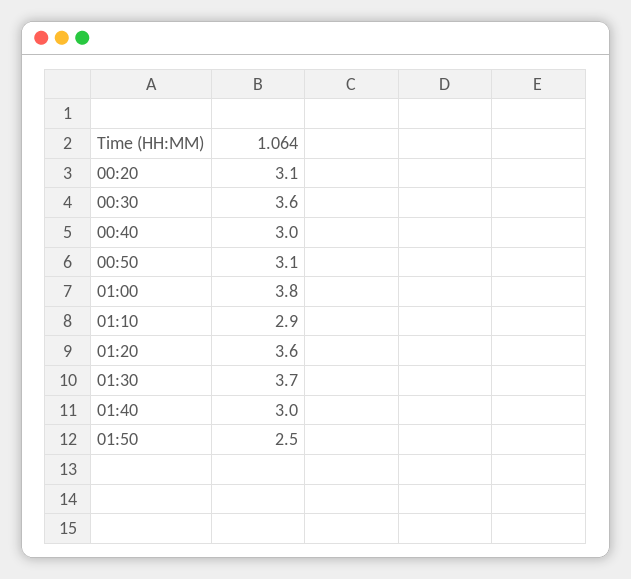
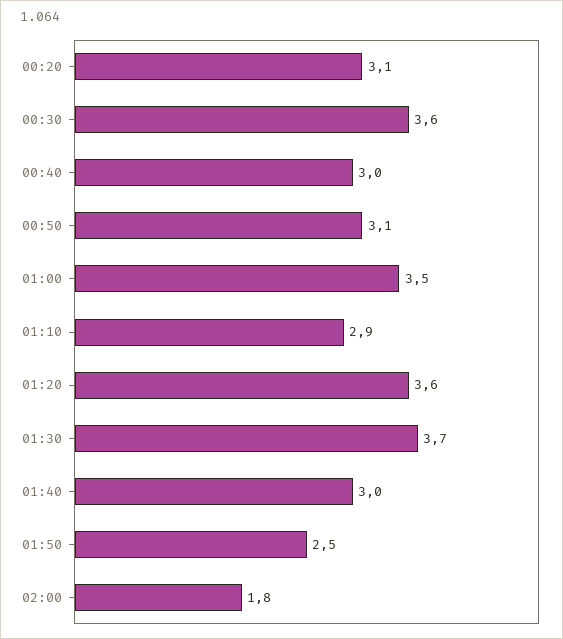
01:00: 3.8 -> 3.5
02:00: none -> 1.8

